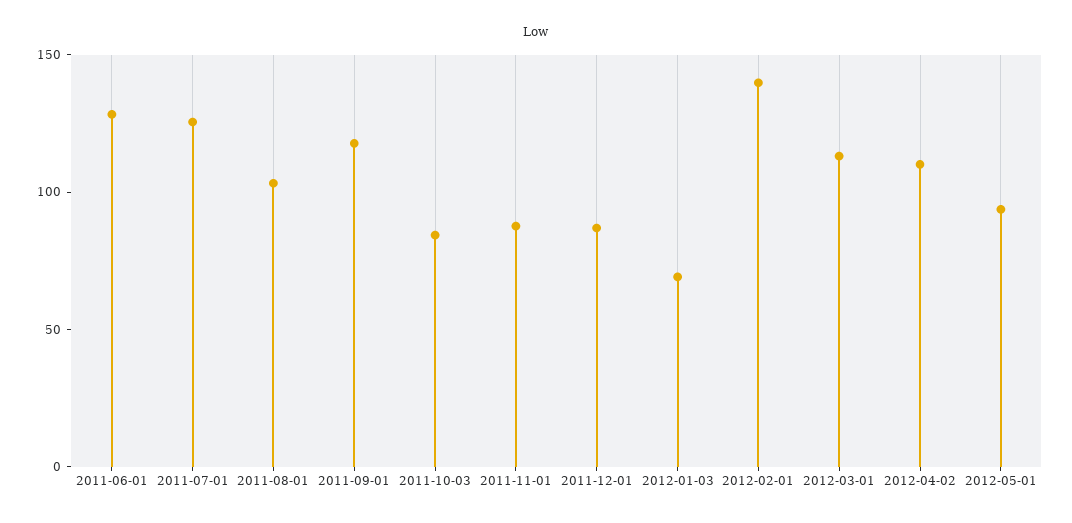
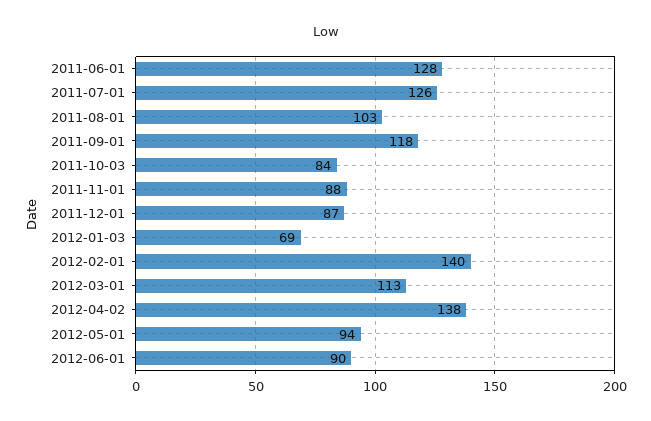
2012-04-02: 110 -> 138
2012-06-01: none -> 90

